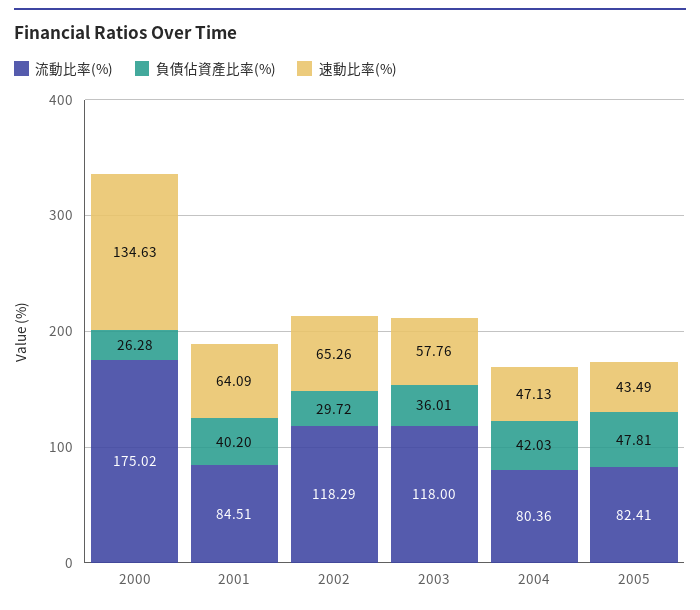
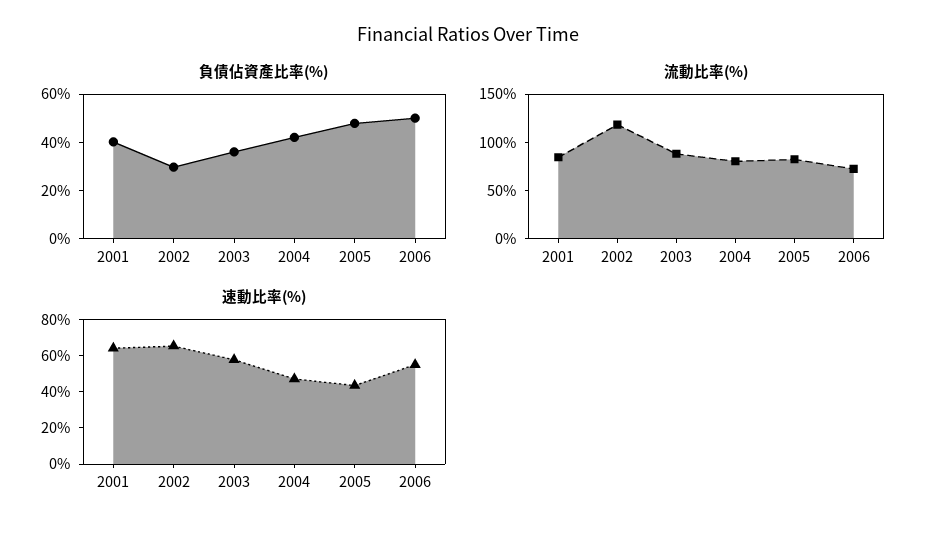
流動比率(%), 2000: 175.02 -> none
負債佔資產比率(%), 2000: 26.28 -> none
速動比率(%), 2000: 134.63 -> none
流動比率(%), 2003: 118 -> 90
負債佔資產比率(%), 2006: none -> 50
流動比率(%), 2006: none -> 70
速動比率(%), 2006: none -> 55

